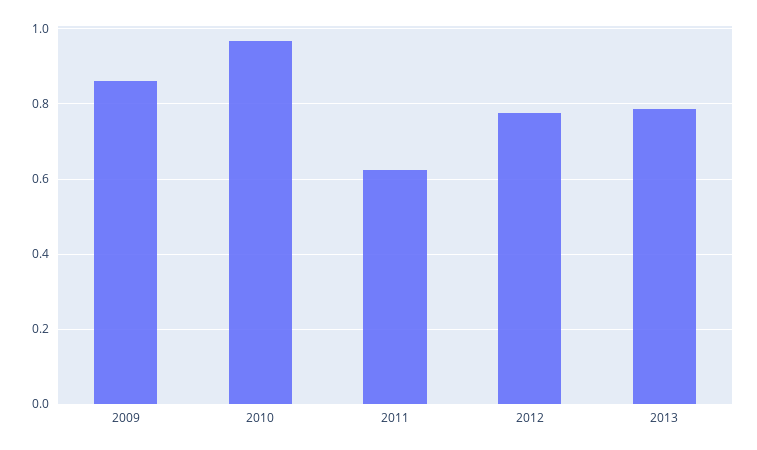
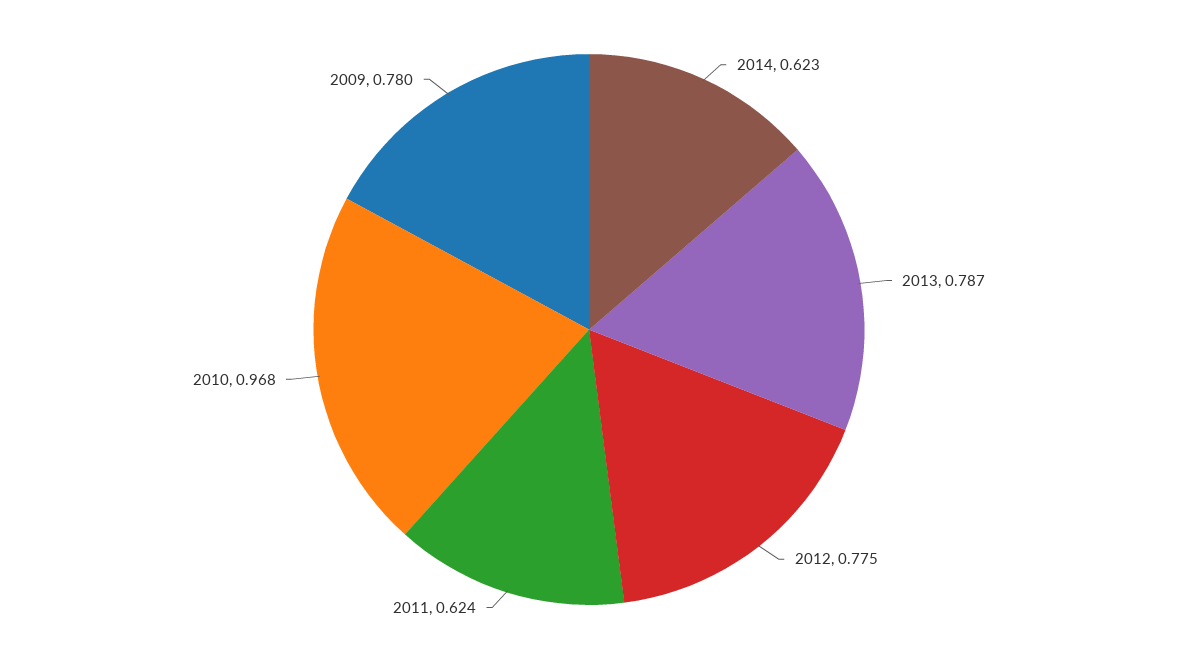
2009: 0.86 -> 0.78
2014: none -> 0.623

